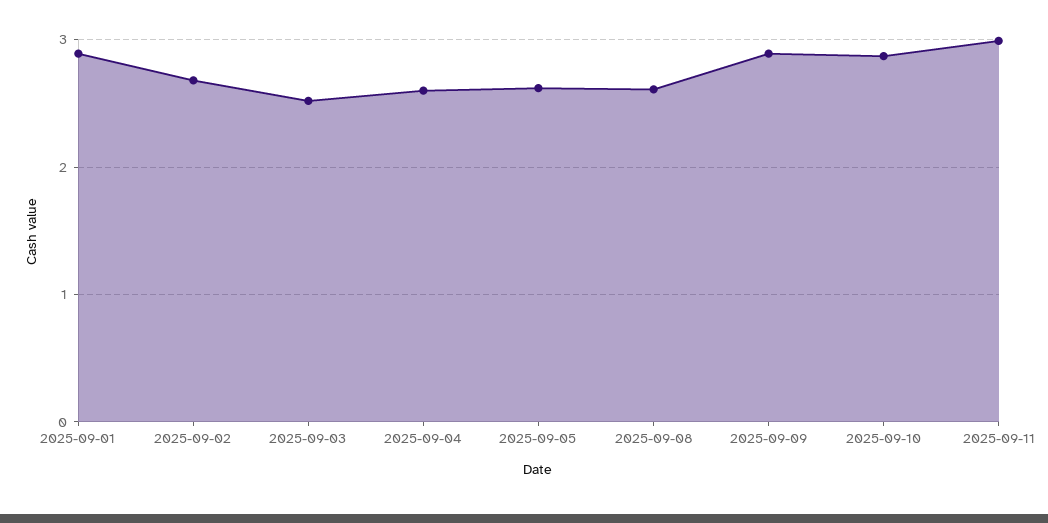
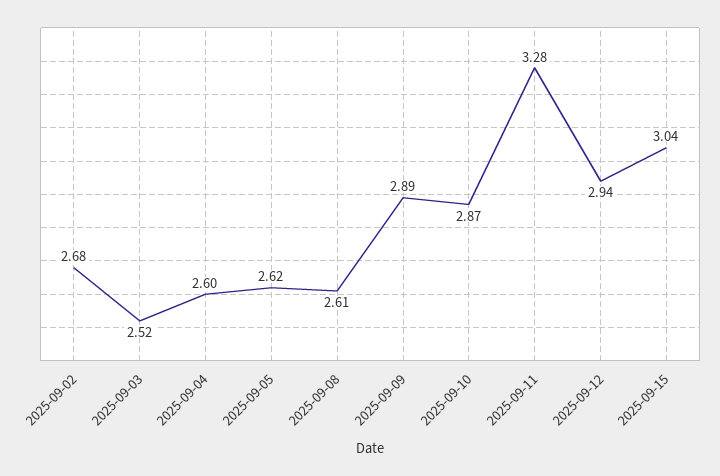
2025-09-01: 2.9 -> none
2025-09-11: 3 -> 3.28
2025-09-12: none -> 2.94
2025-09-15: none -> 3.04

